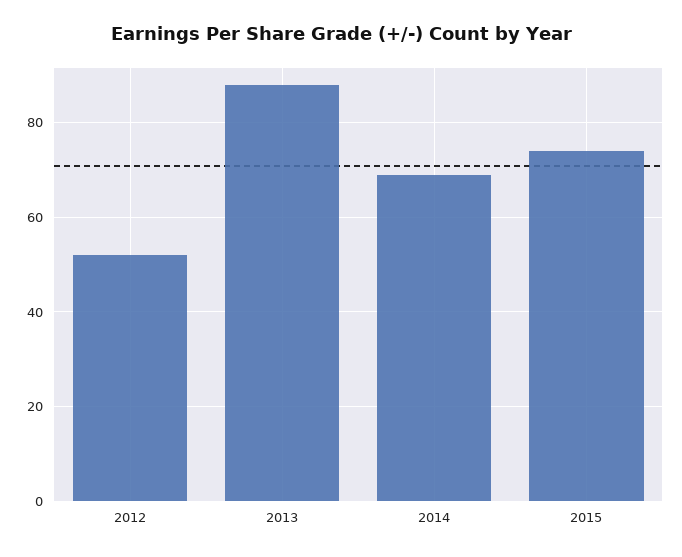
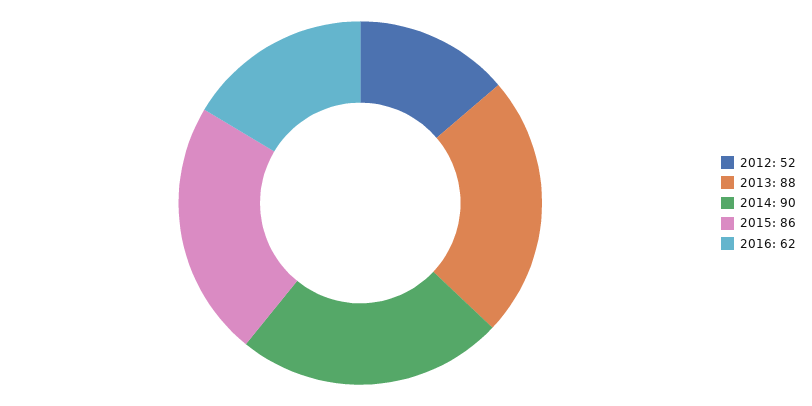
2014: 70 -> 90
2015: 75 -> 86
2016: none -> 62

